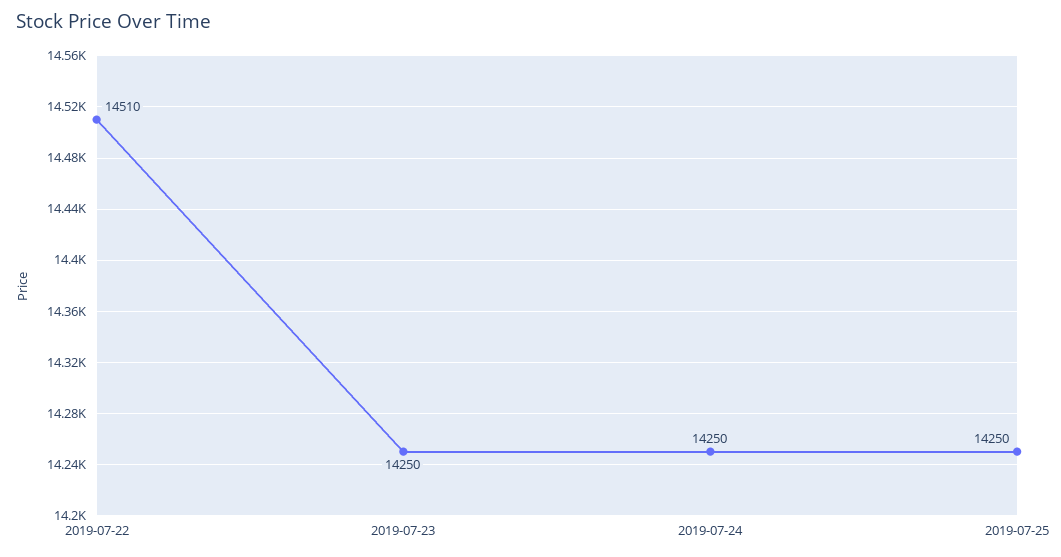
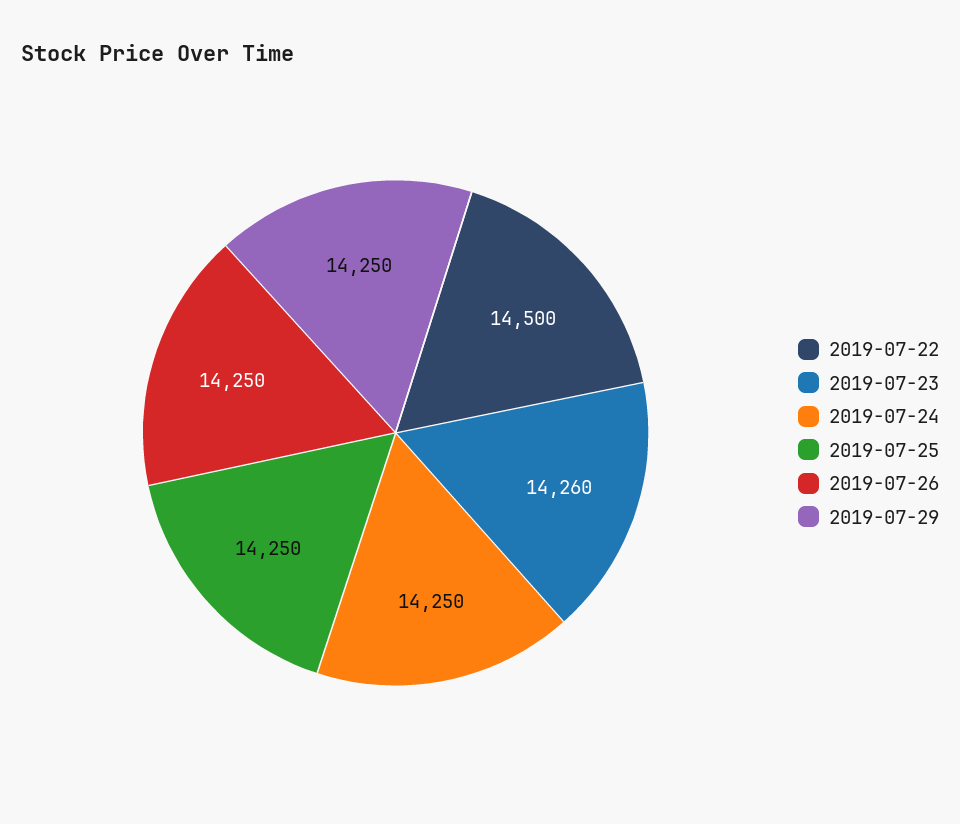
2019-07-22: 14510 -> 14500
2019-07-23: 14250 -> 14260
2019-07-26: none -> 14250
2019-07-29: none -> 14250

